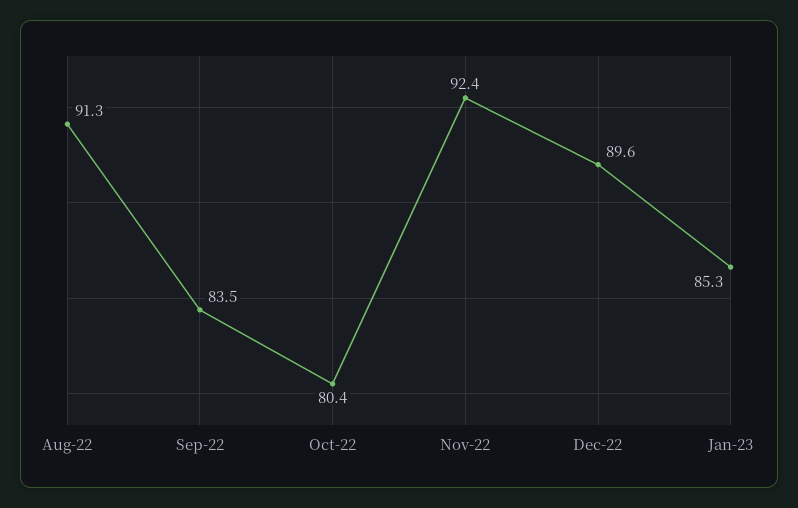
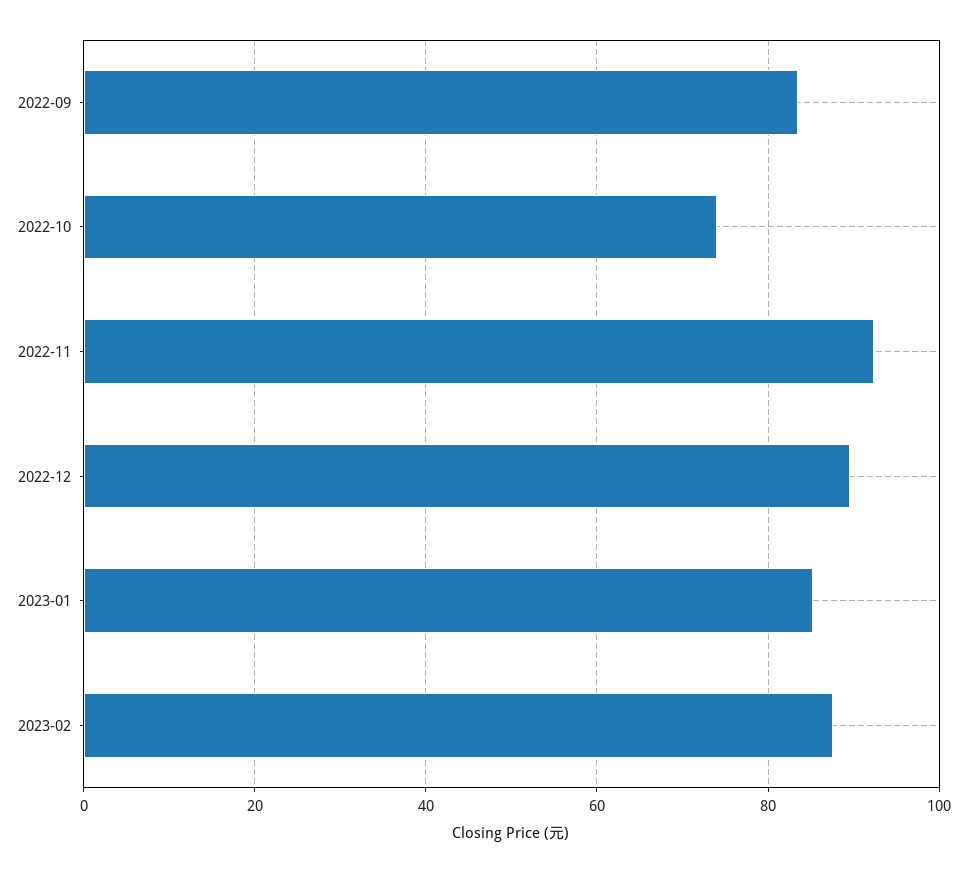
Aug-22: 91.3 -> none
Oct-22: 80.4 -> 74
2023-02: none -> 88

